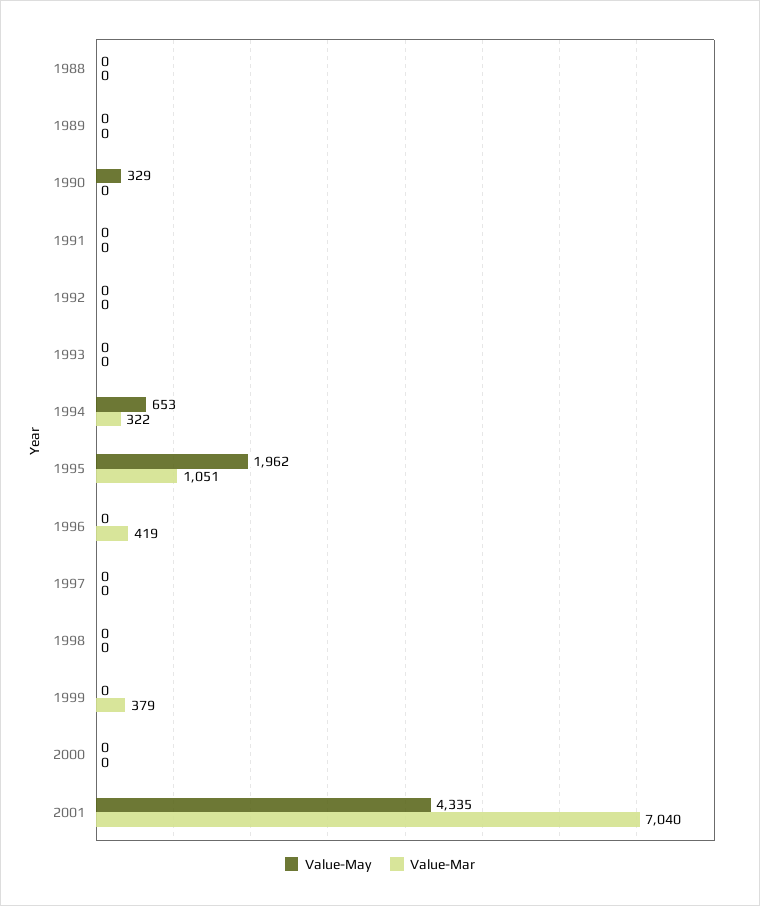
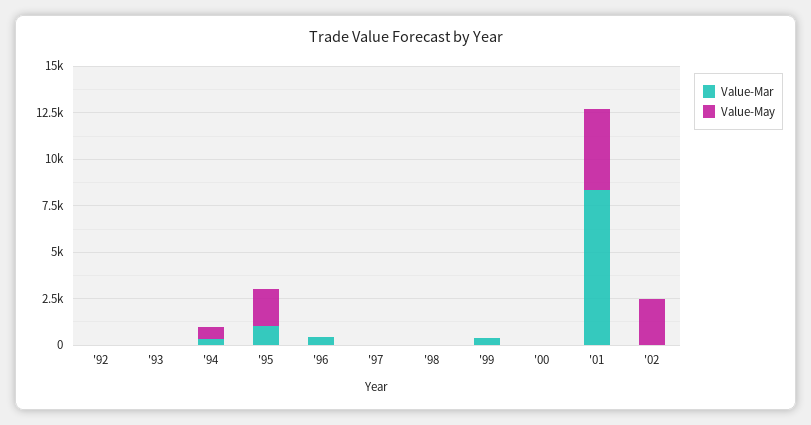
Value-May, 1988: 0 -> none
Value-Mar, 1988: 0 -> none
Value-May, 1989: 0 -> none
Value-Mar, 1989: 0 -> none
Value-May, 1990: 329 -> none
Value-Mar, 1990: 0 -> none
Value-May, 1991: 0 -> none
Value-Mar, 1991: 0 -> none
Value-Mar, 2001: 7040 -> 8500
Value-Mar, '02: none -> 0
Value-May, '02: none -> 2500

